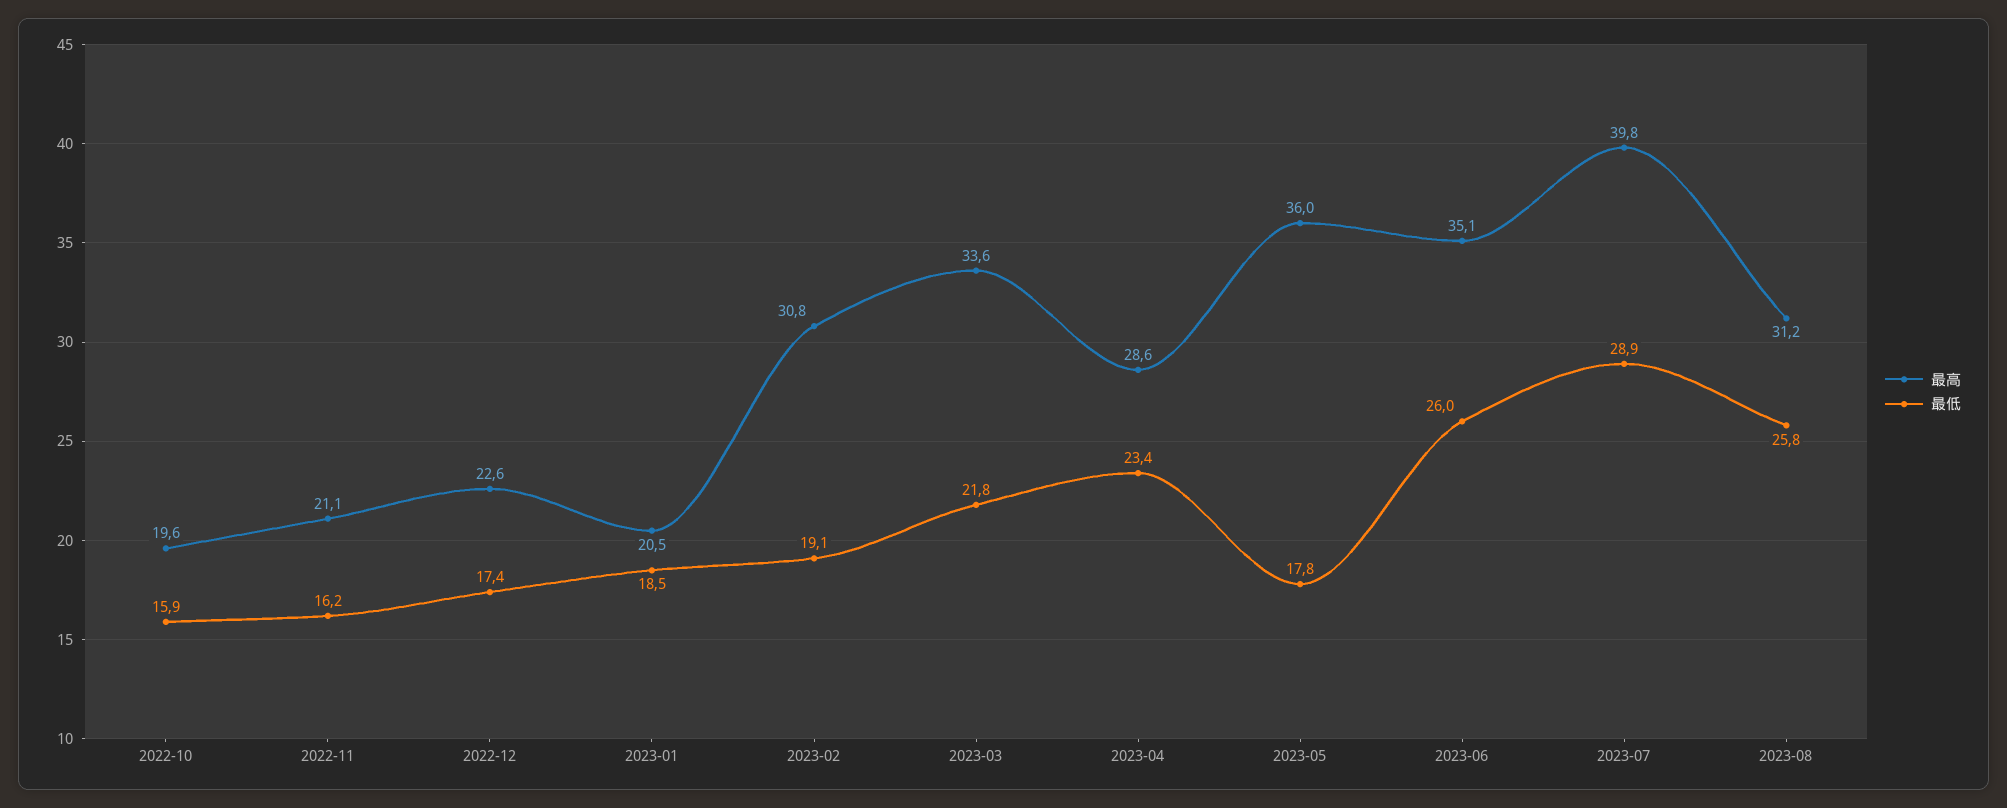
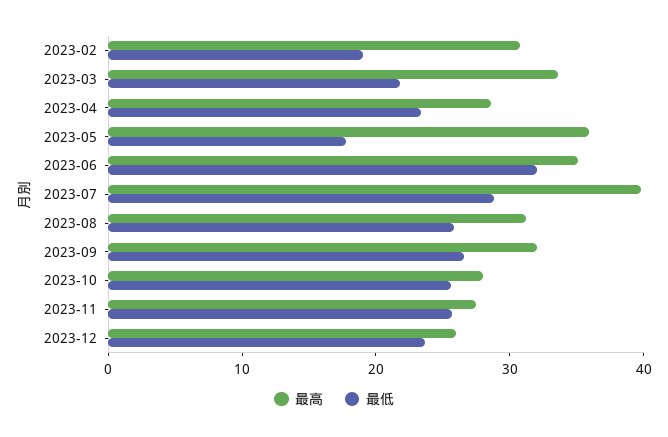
最高, 2022-10: 19.6 -> none
最低, 2022-10: 15.9 -> none
最高, 2022-11: 21.1 -> none
最低, 2022-11: 16.2 -> none
最高, 2022-12: 22.6 -> none
最低, 2022-12: 17.4 -> none
最高, 2023-01: 20.5 -> none
最低, 2023-01: 18.5 -> none
最低, 2023-06: 26 -> 32
最高, 2023-09: none -> 32
最低, 2023-09: none -> 26
最高, 2023-10: none -> 28
最低, 2023-10: none -> 26
最高, 2023-11: none -> 28
最低, 2023-11: none -> 26
最高, 2023-12: none -> 26
最低, 2023-12: none -> 24

